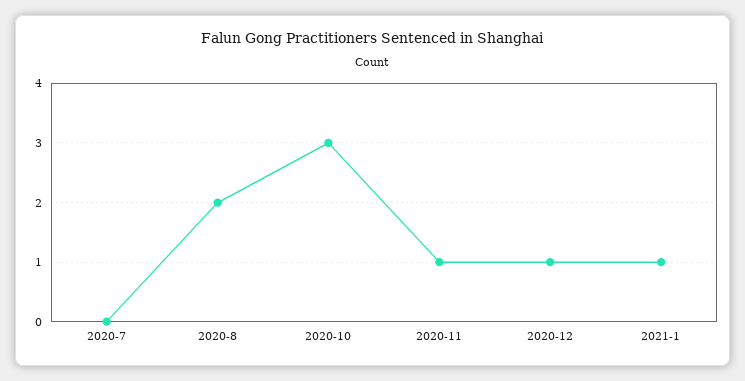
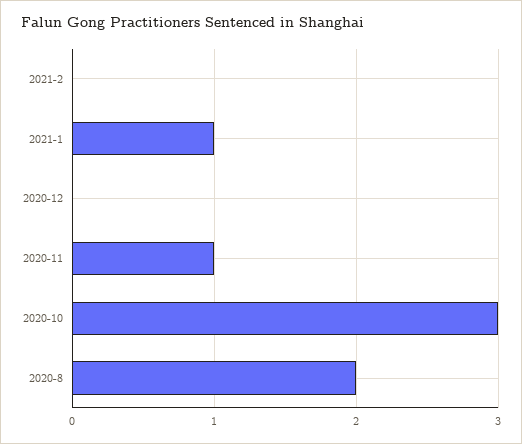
2020-7: 0 -> none
2020-12: 1 -> 0
2021-2: none -> 0

